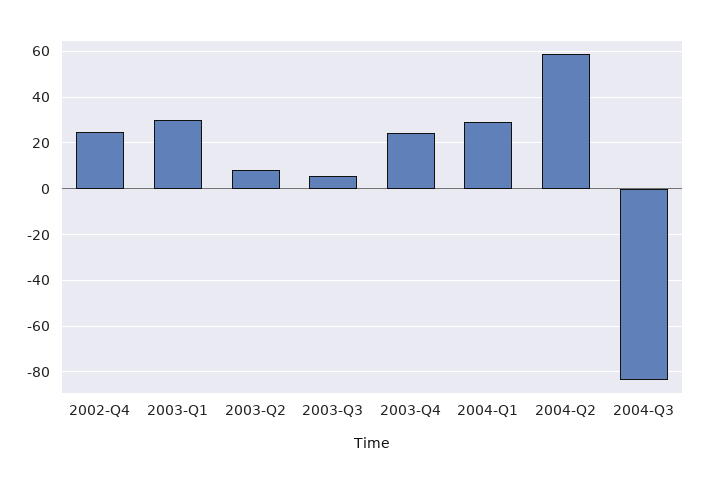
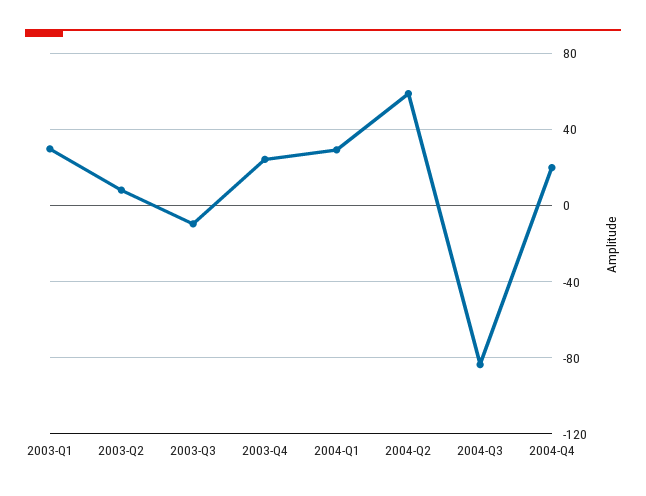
2002-Q4: 25 -> none
2003-Q3: 5 -> -10
2004-Q4: none -> 20

